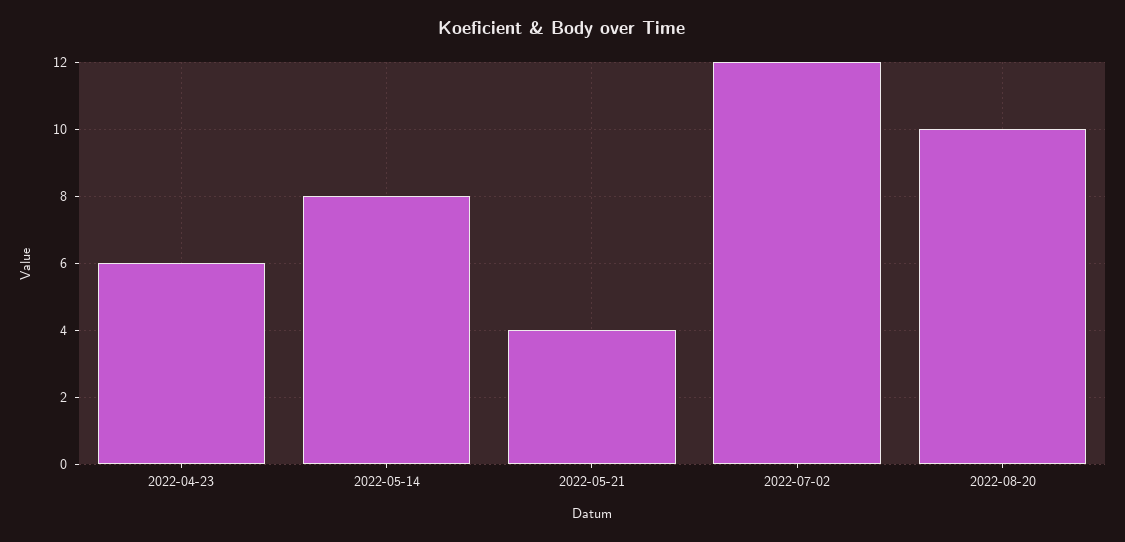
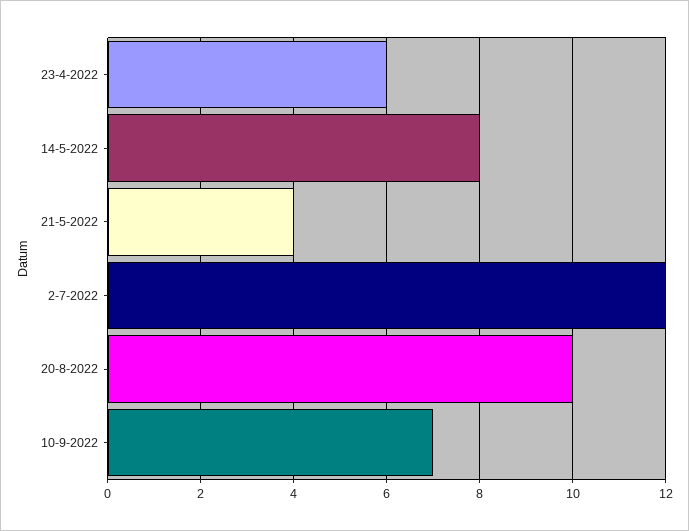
10-9-2022: none -> 7

